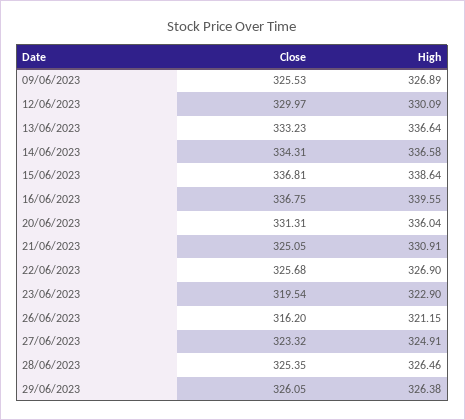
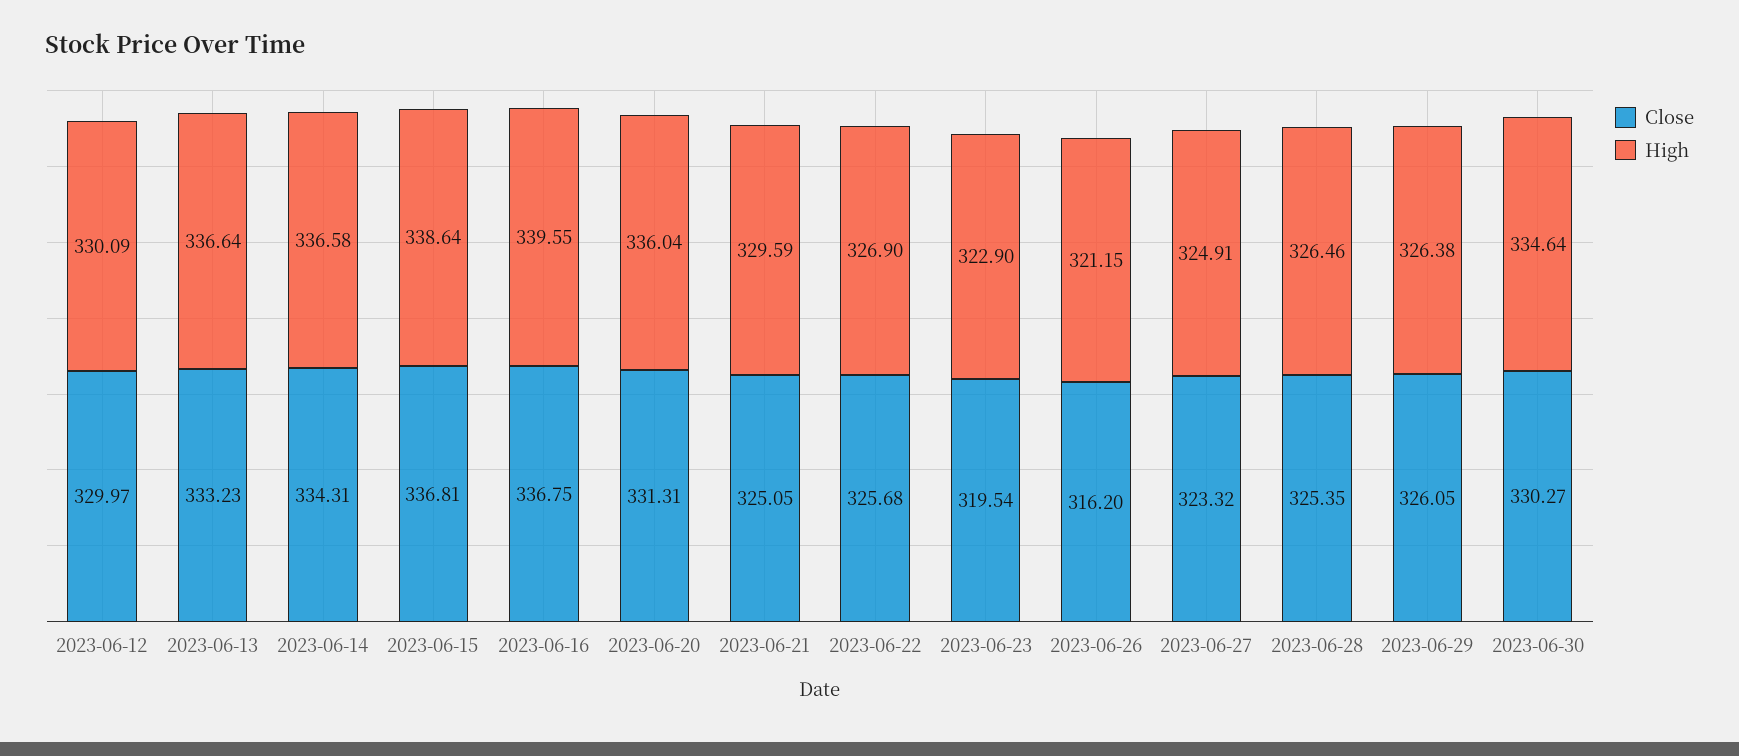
Close, 09/06/2023: 325.53 -> none
High, 09/06/2023: 326.89 -> none
High, 21/06/2023: 330.91 -> 329.59
Close, 2023-06-30: none -> 330.27
High, 2023-06-30: none -> 334.64

